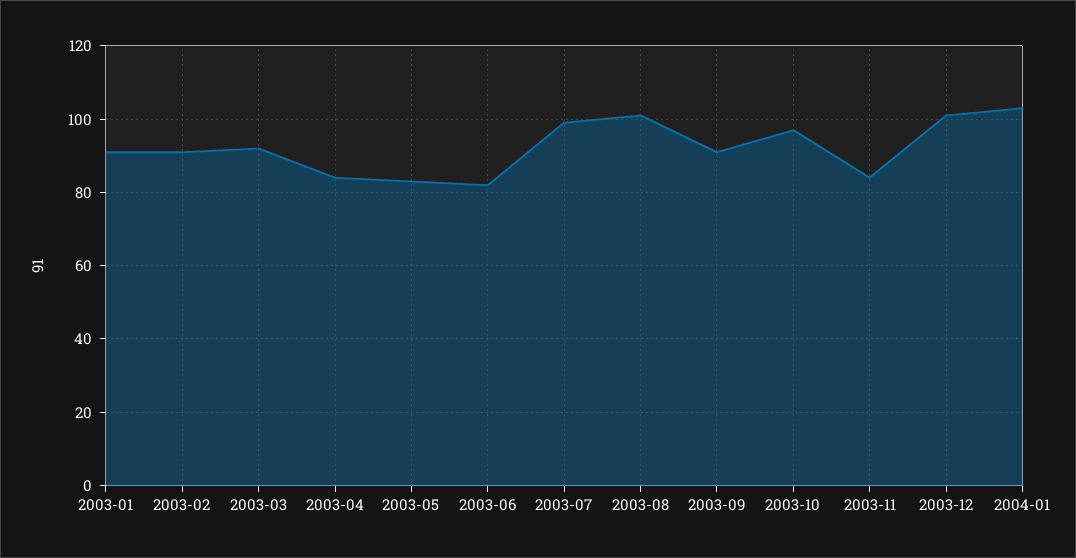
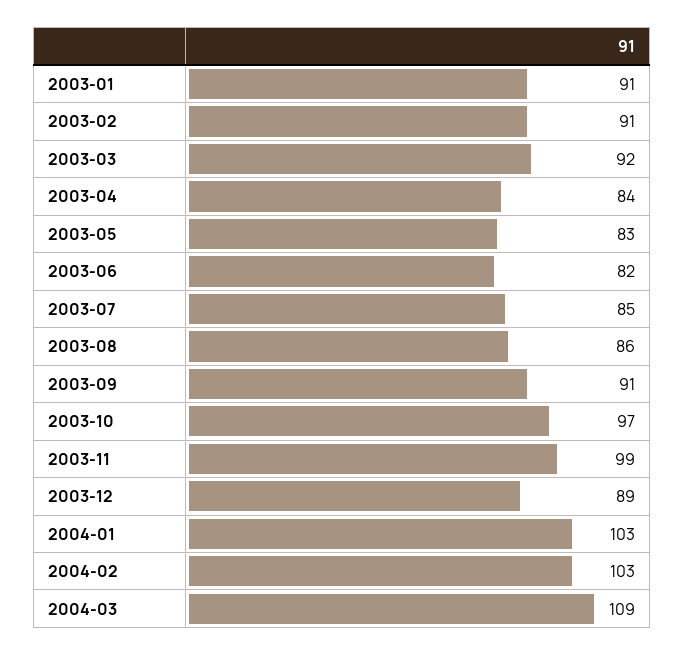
2003-07: 100 -> 85
2003-08: 100 -> 86
2003-11: 85 -> 99
2003-12: 100 -> 89
2004-02: none -> 103
2004-03: none -> 109

